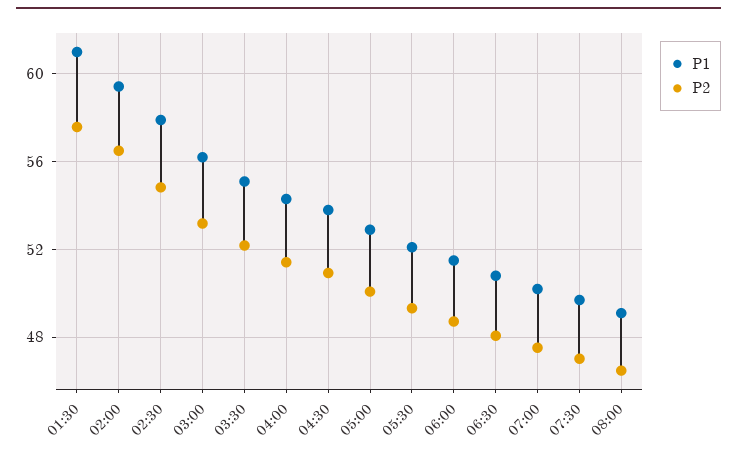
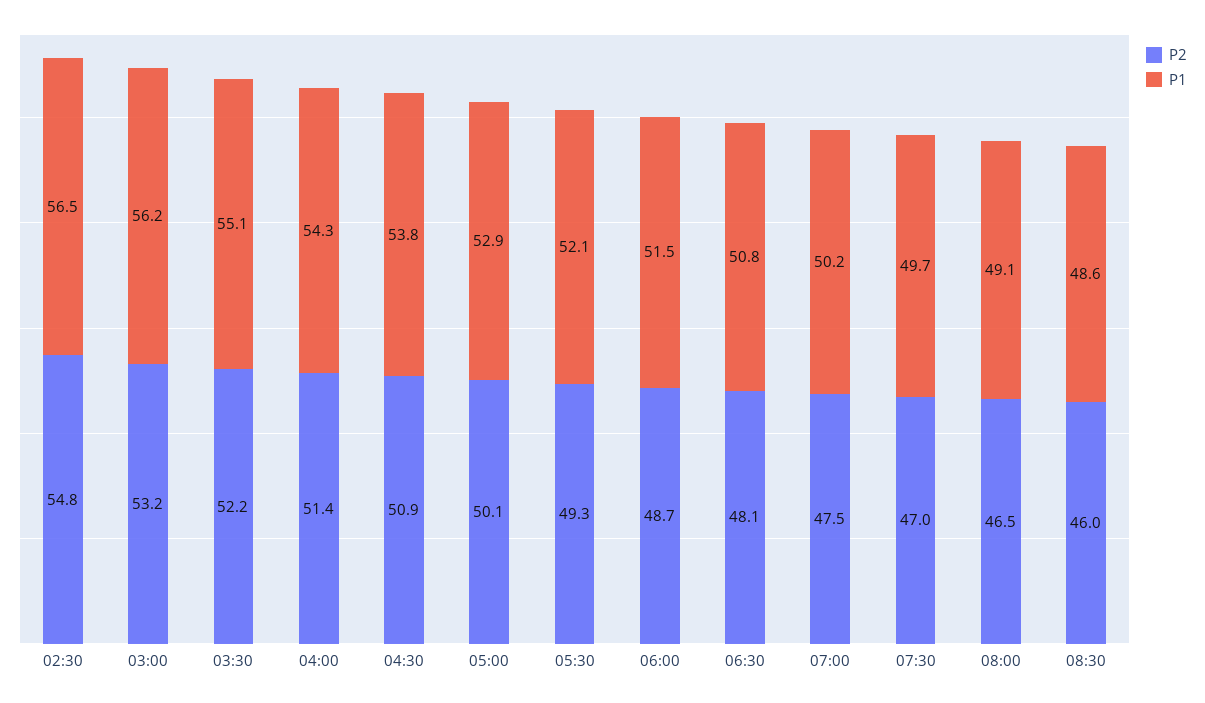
P1, 01:30: 61 -> none
P2, 01:30: 57.5 -> none
P1, 02:00: 59.5 -> none
P2, 02:00: 56.5 -> none
P1, 02:30: 58 -> 56.5
P2, 08:30: none -> 46
P1, 08:30: none -> 48.6

